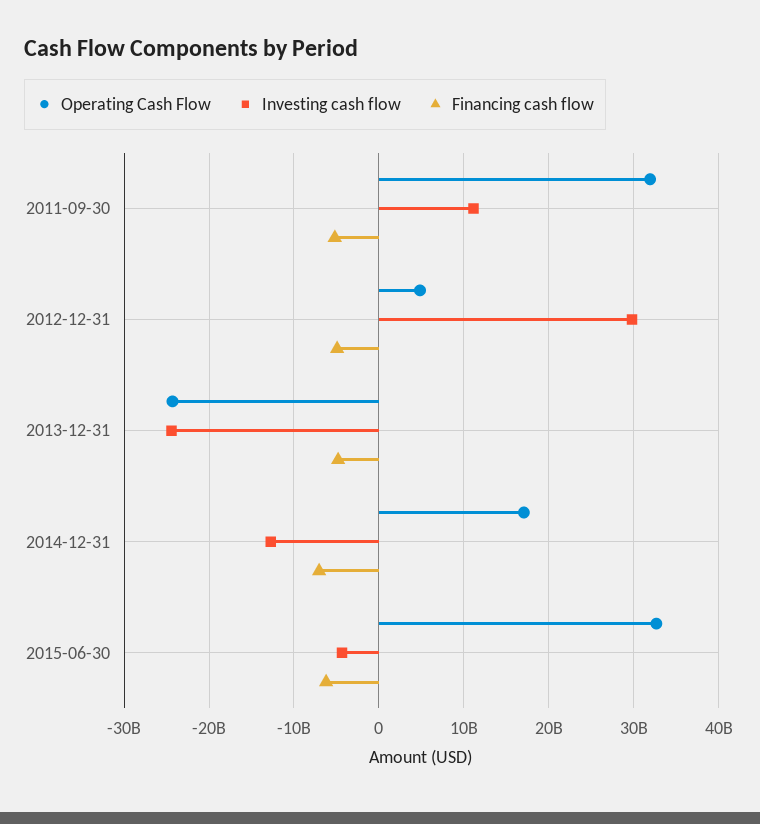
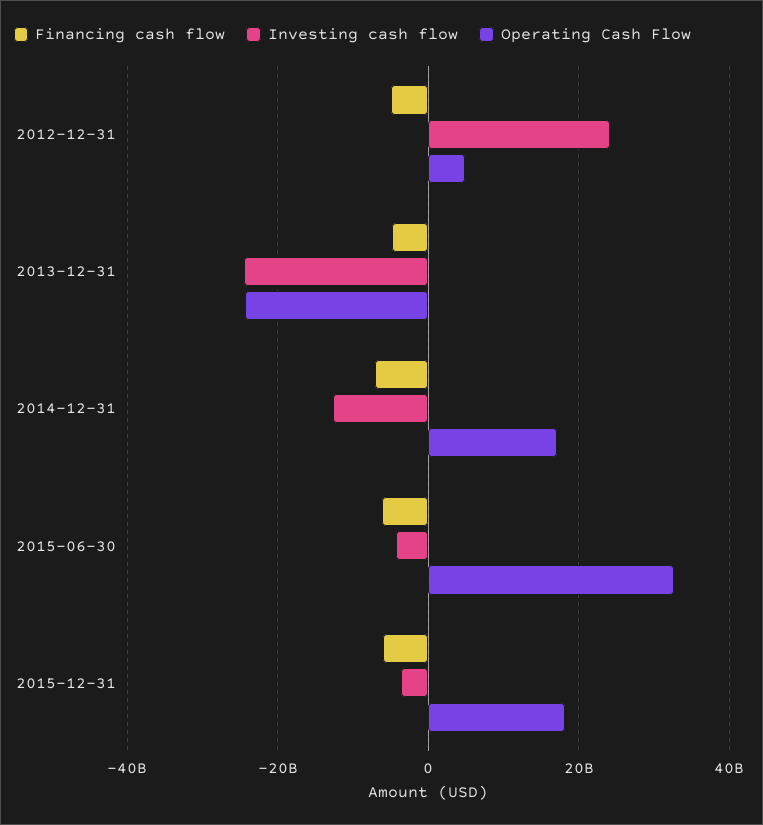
Operating Cash Flow, 2011-09-30: 32000000000 -> none
Investing cash flow, 2011-09-30: 11000000000 -> none
Financing cash flow, 2011-09-30: -5000000000 -> none
Investing cash flow, 2012-12-31: 30000000000 -> 24000000000
Financing cash flow, 2015-12-31: none -> -6000000000
Investing cash flow, 2015-12-31: none -> -4000000000
Operating Cash Flow, 2015-12-31: none -> 18000000000

